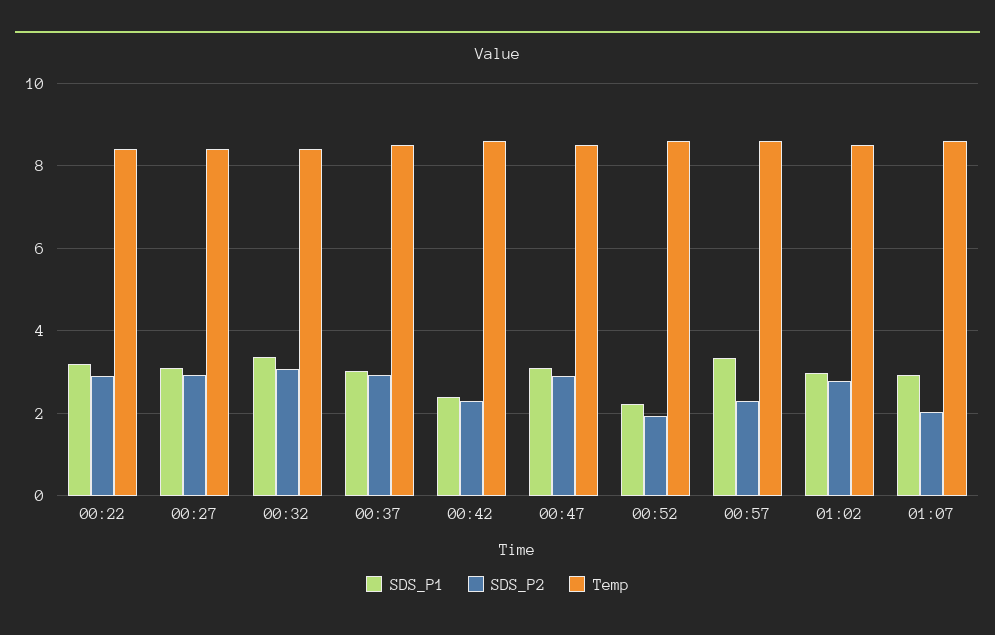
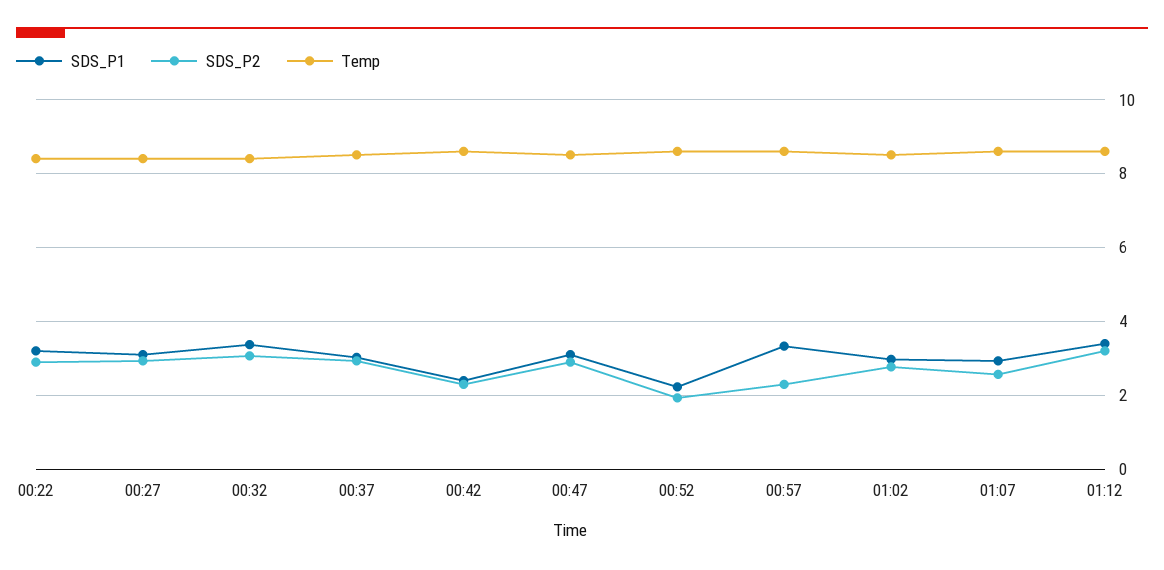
SDS_P2, 01:07: 2 -> 2.6
SDS_P1, 01:12: none -> 3.4
SDS_P2, 01:12: none -> 3.2
Temp, 01:12: none -> 8.6

